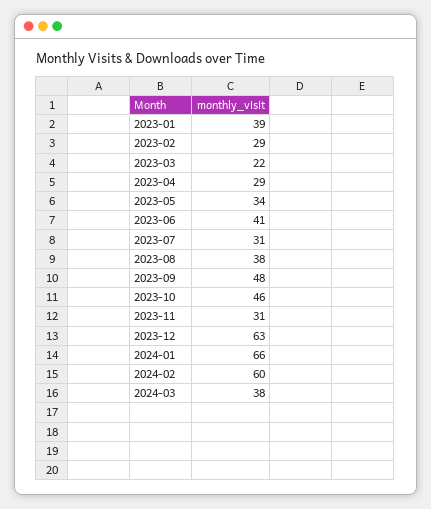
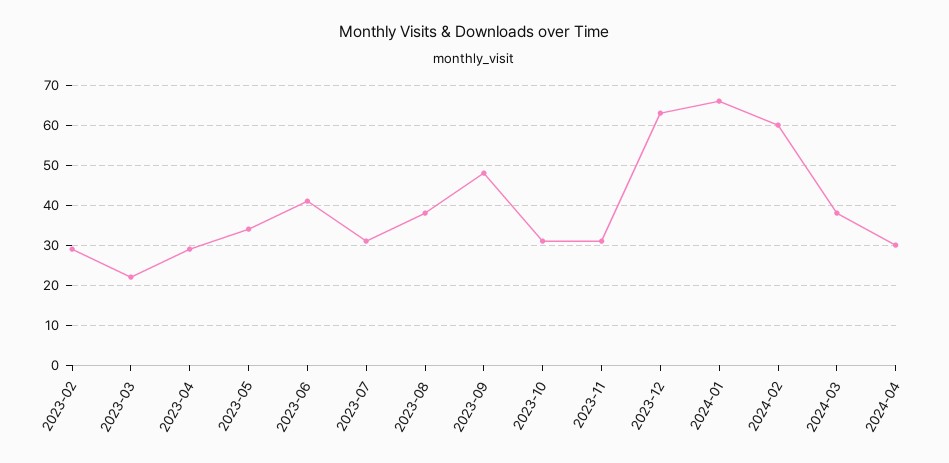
2023-01: 39 -> none
2023-10: 46 -> 30
2024-04: none -> 30

